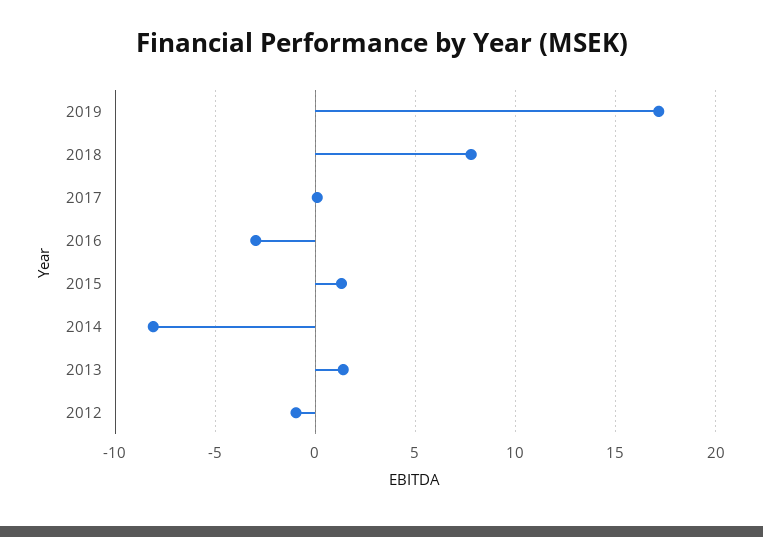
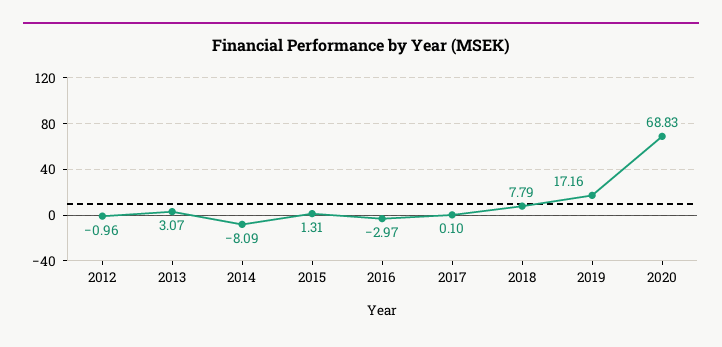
2013: 1.5 -> 3.07
2020: none -> 68.83

